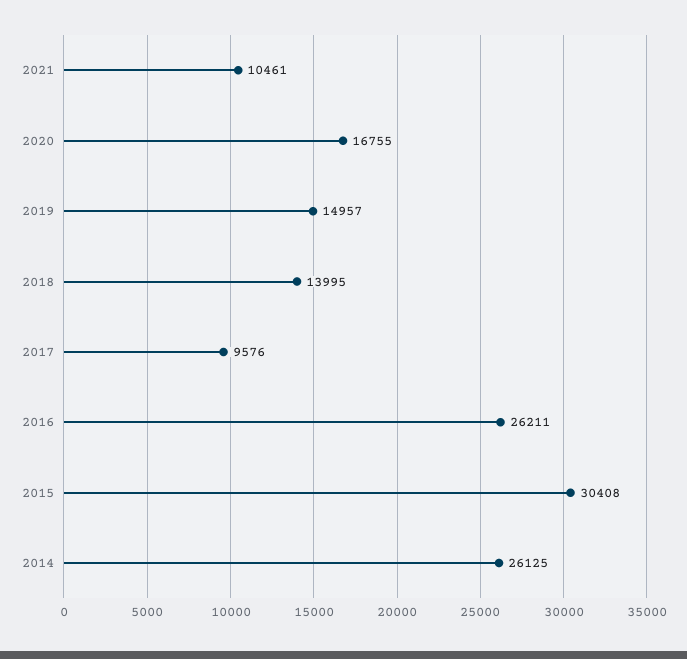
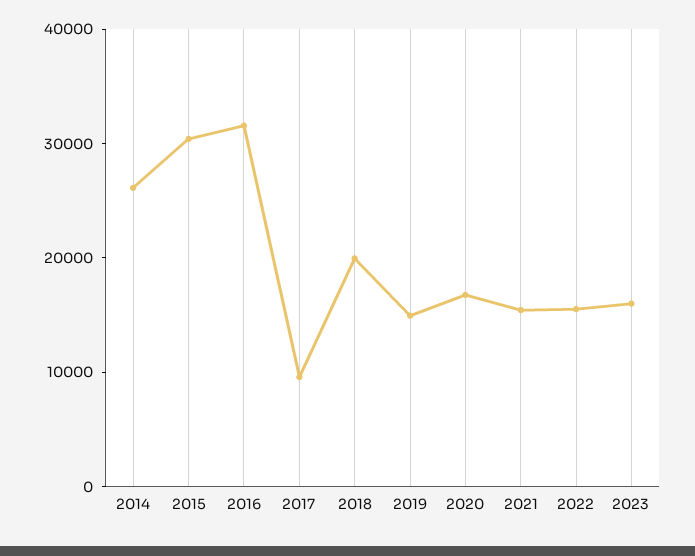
2021: 10461 -> 16000
2018: 13995 -> 20000
2016: 26211 -> 32000
2022: none -> 16000
2023: none -> 16000

